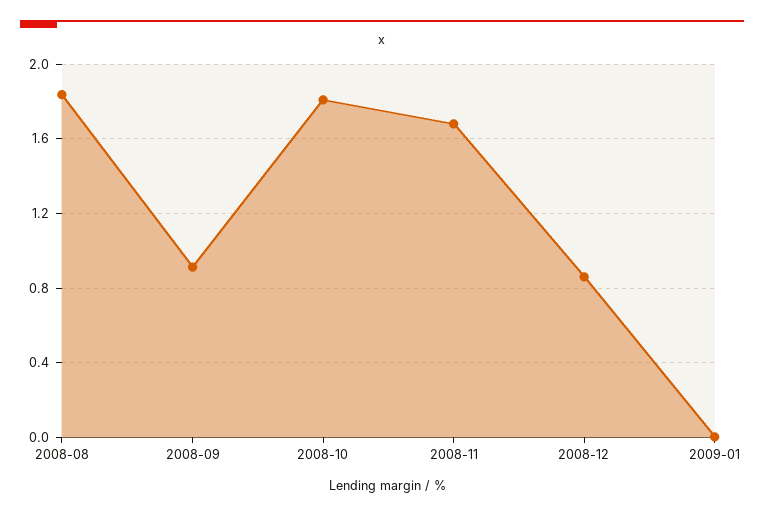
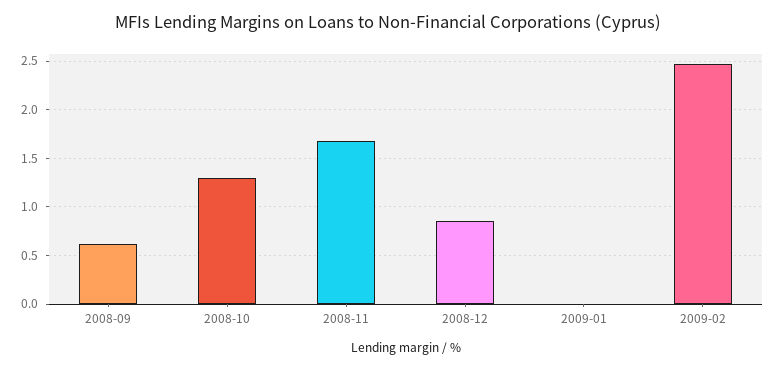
2008-08: 1.85 -> none
2008-09: 0.9 -> 0.6
2008-10: 1.8 -> 1.3
2009-02: none -> 2.5

